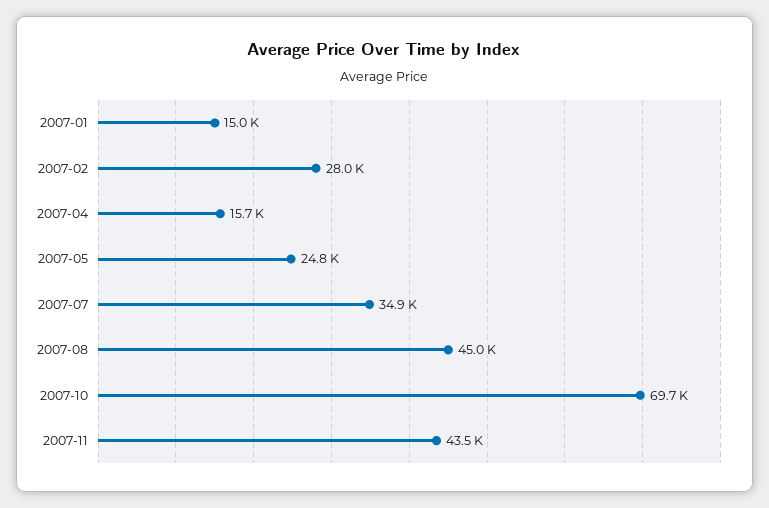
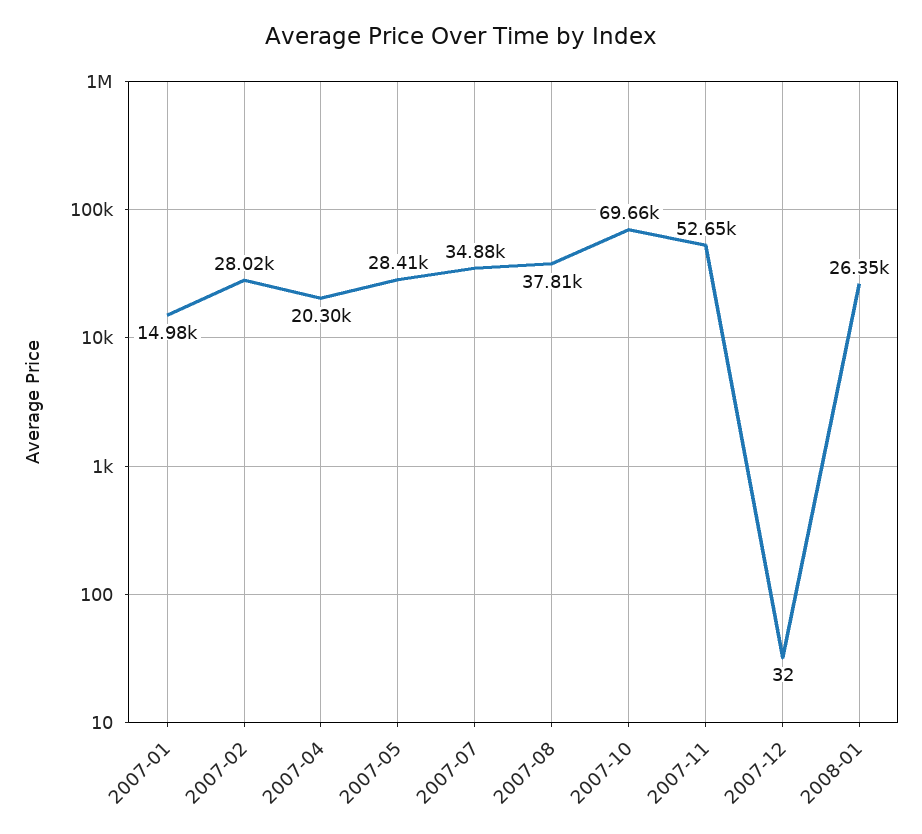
2007-04: 15700 -> 20300
2007-05: 24800 -> 28410
2007-08: 45000 -> 37810
2007-11: 43500 -> 52650
2007-12: none -> 32
2008-01: none -> 26350

